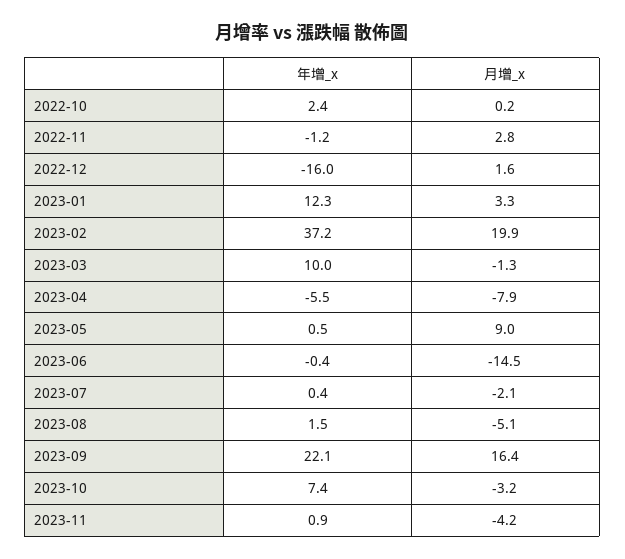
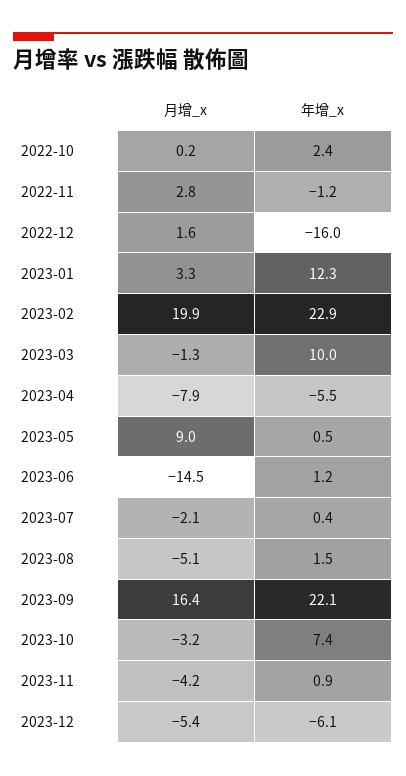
年增_x, 2023-02: 37.2 -> 22.9
年增_x, 2023-06: -0.4 -> 1.2
月增_x, 2023-12: none -> -5.4
年增_x, 2023-12: none -> -6.1

